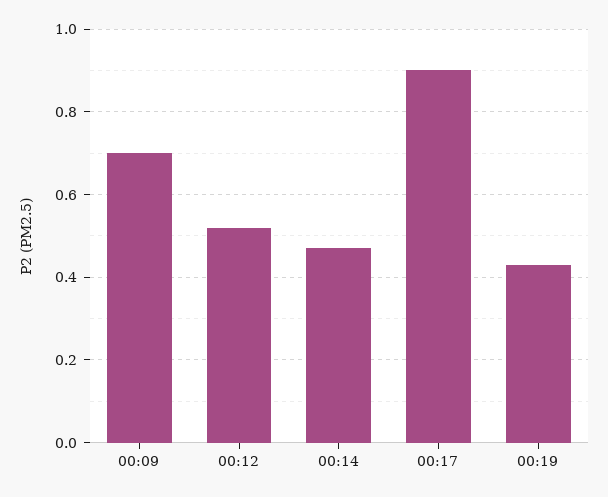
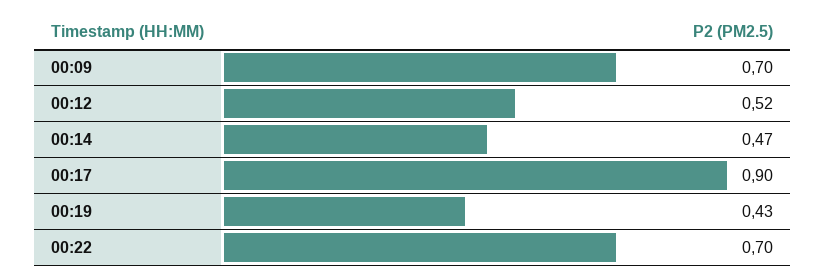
00:22: none -> 0.7

